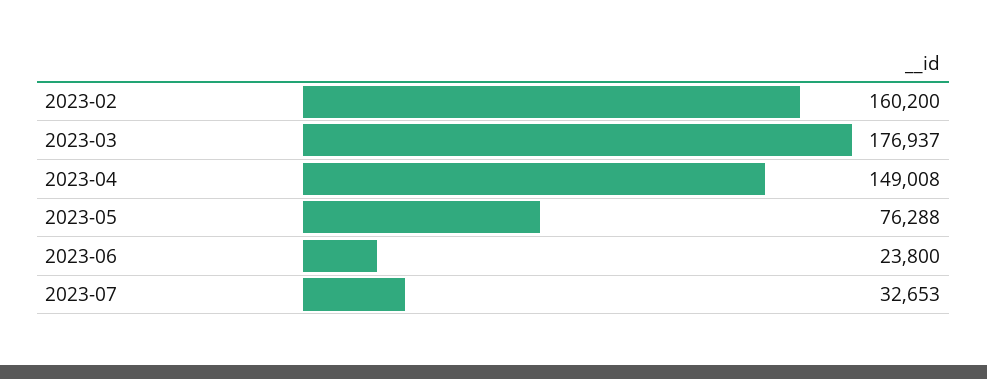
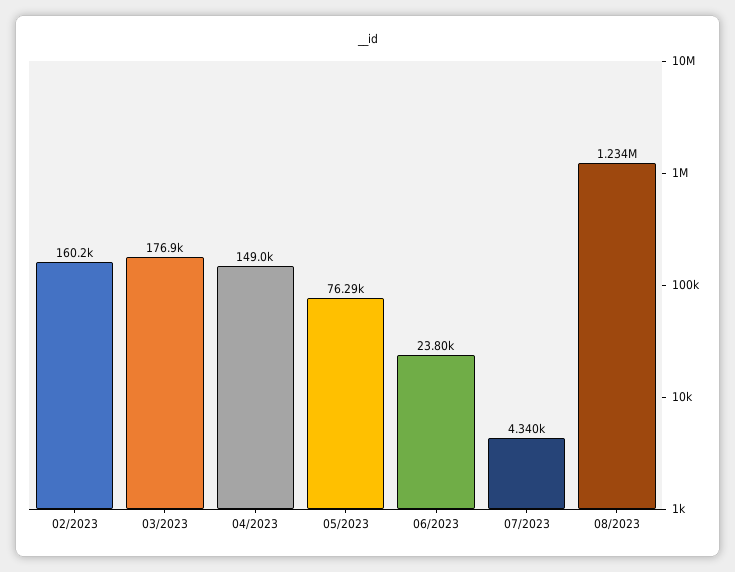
2023-07: 32653 -> 4340
08/2023: none -> 1234000

